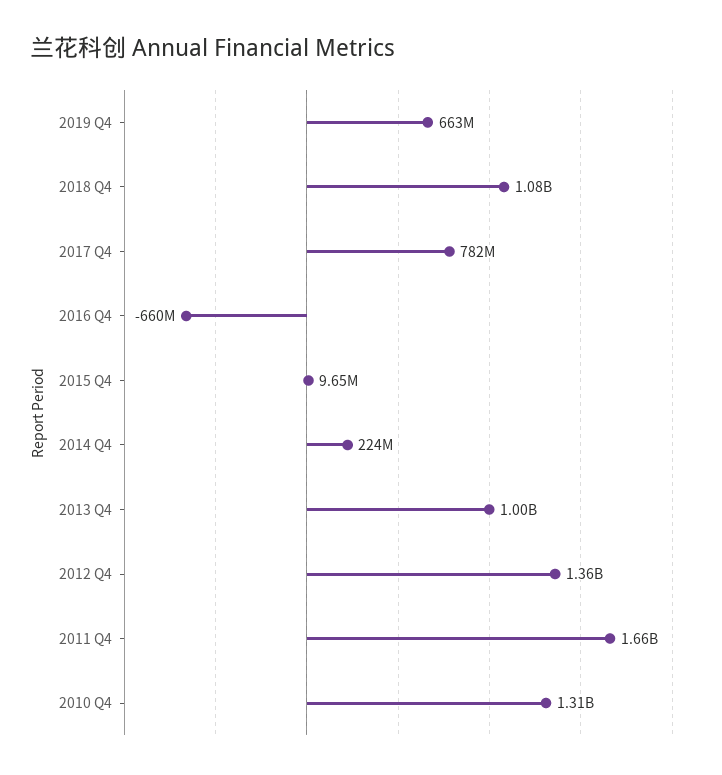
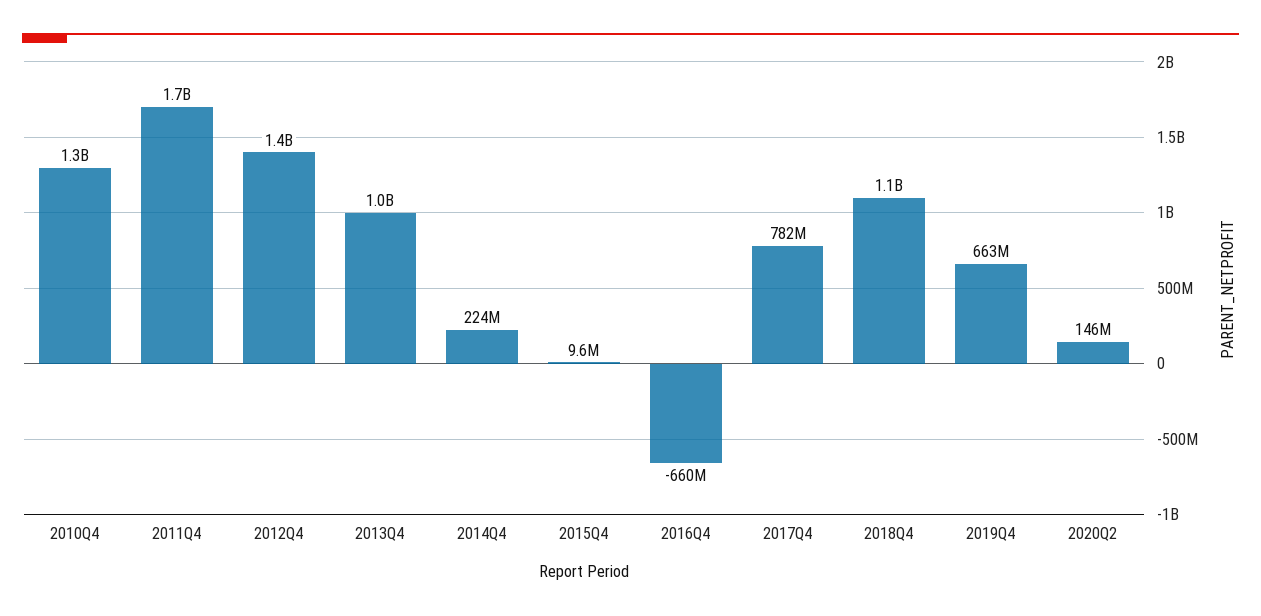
2020Q2: none -> 146000000

